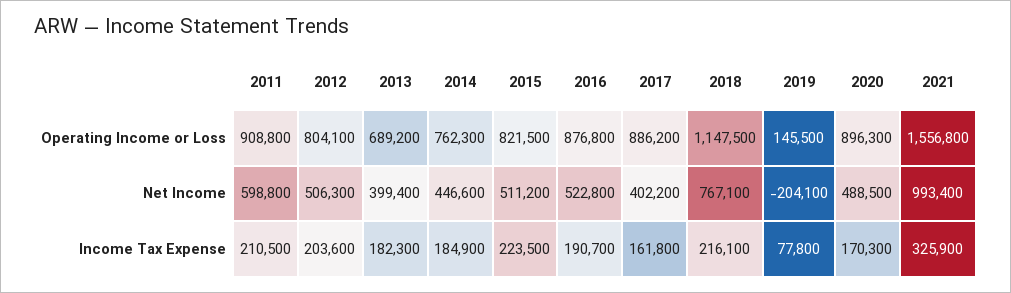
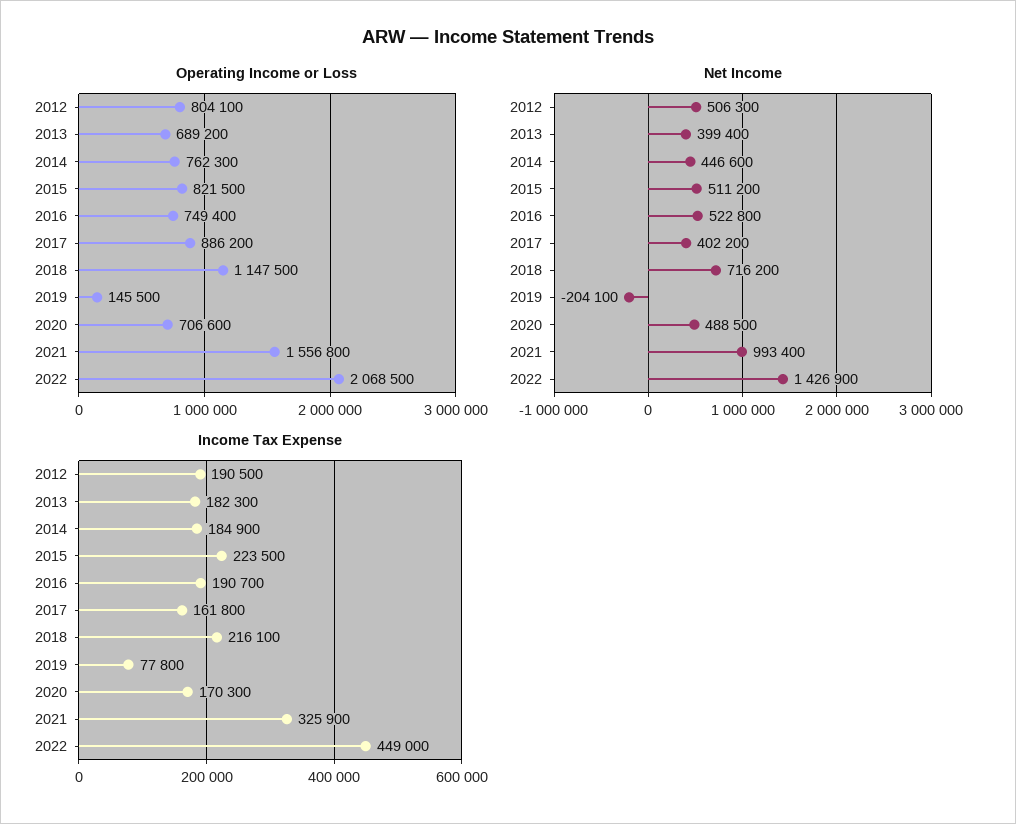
Operating Income or Loss, 2011: 908800 -> none
Operating Income or Loss, 2016: 876800 -> 749400
Operating Income or Loss, 2020: 896300 -> 706600
Net Income, 2011: 598800 -> none
Net Income, 2018: 767100 -> 716200
Income Tax Expense, 2011: 210500 -> none
Income Tax Expense, 2012: 203600 -> 190500
Operating Income or Loss, 2022: none -> 2068500
Net Income, 2022: none -> 1426900
Income Tax Expense, 2022: none -> 449000

